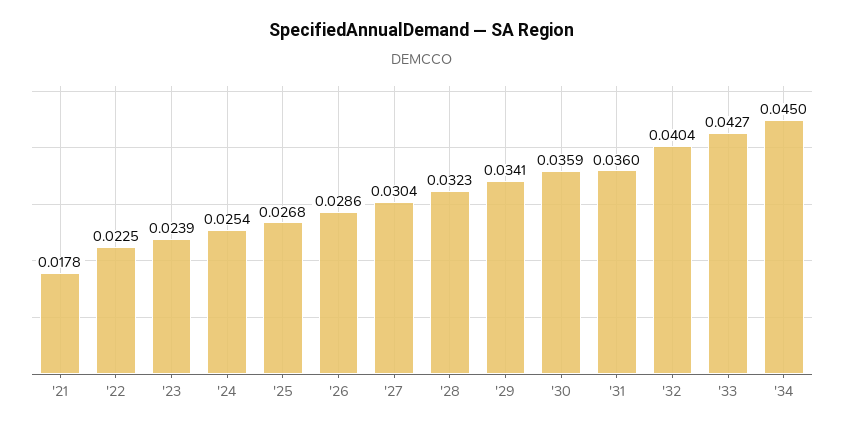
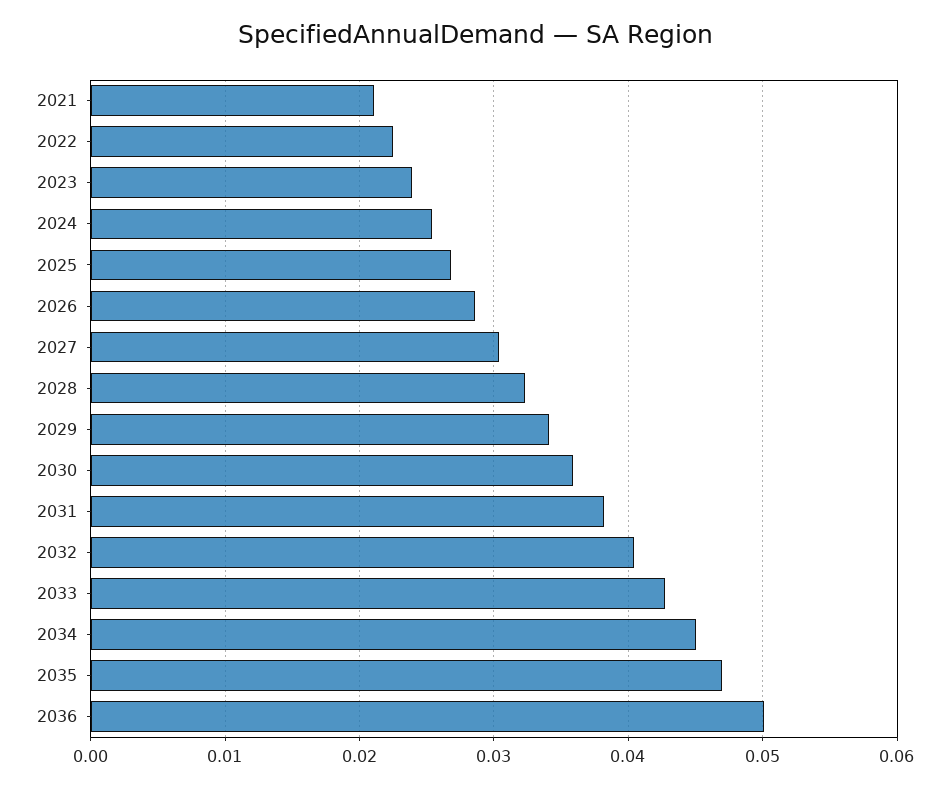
'21: 0.0178 -> 0.021
'31: 0.036 -> 0.038
2035: none -> 0.047
2036: none -> 0.05

